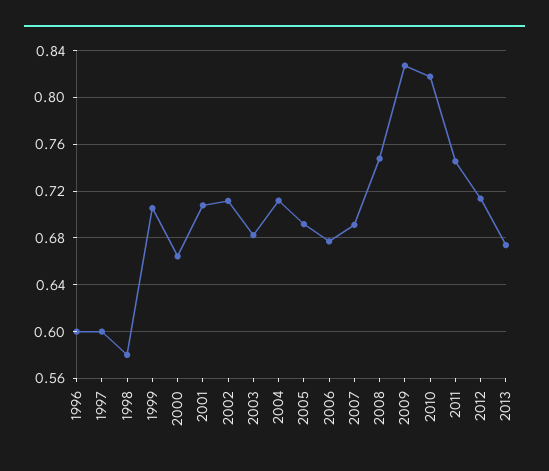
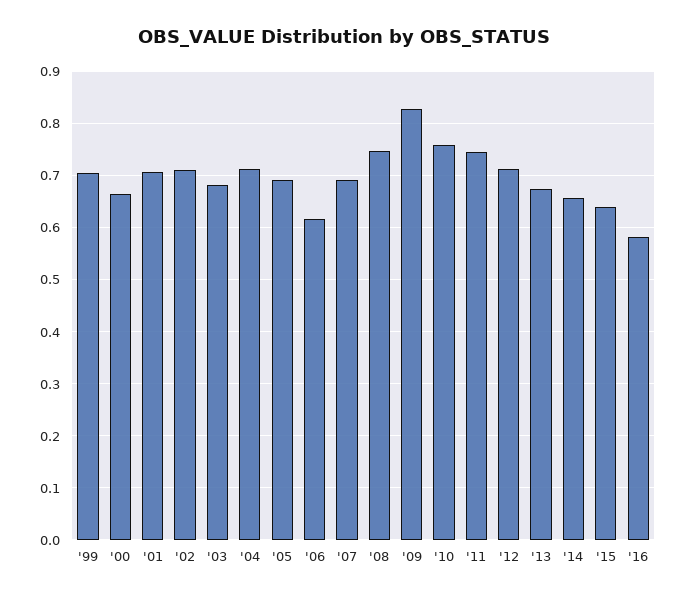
1996: 0.6 -> none
1997: 0.6 -> none
1998: 0.58 -> none
2006: 0.68 -> 0.62
2010: 0.82 -> 0.76
'14: none -> 0.66
'15: none -> 0.64
'16: none -> 0.58

